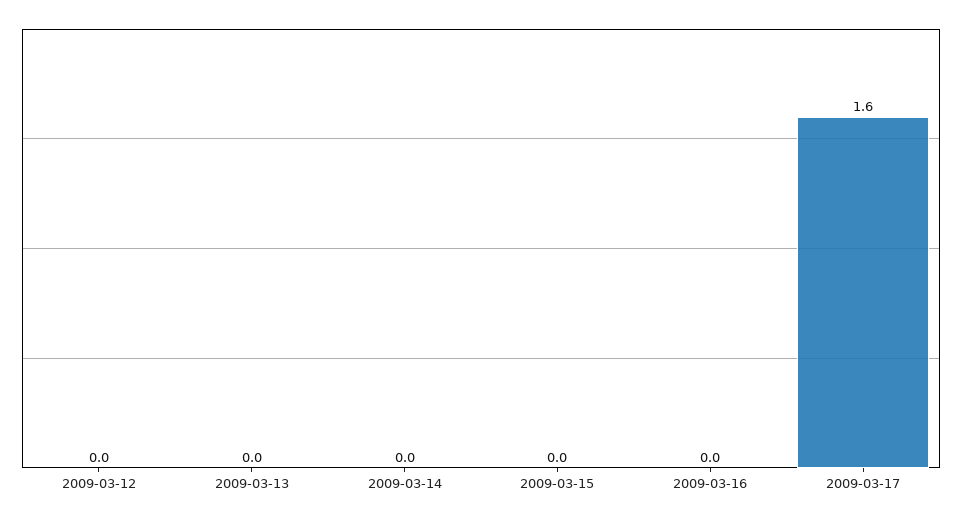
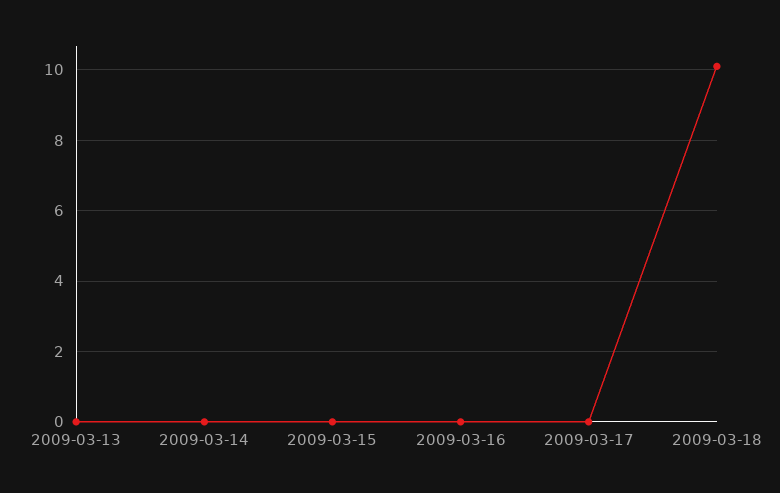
2009-03-12: 0 -> none
2009-03-17: 1.6 -> 0
2009-03-18: none -> 10

